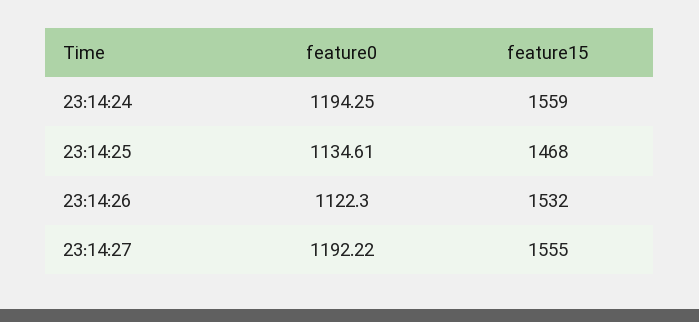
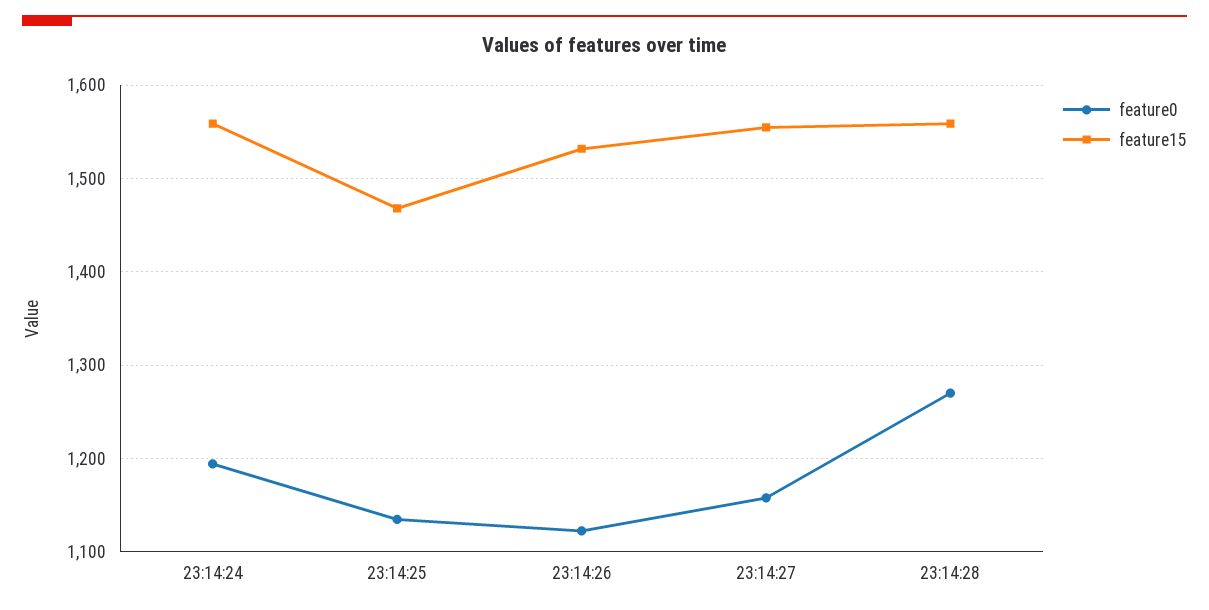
feature0, 23:14:27: 1192.22 -> 1160
feature0, 23:14:28: none -> 1270
feature15, 23:14:28: none -> 1560

